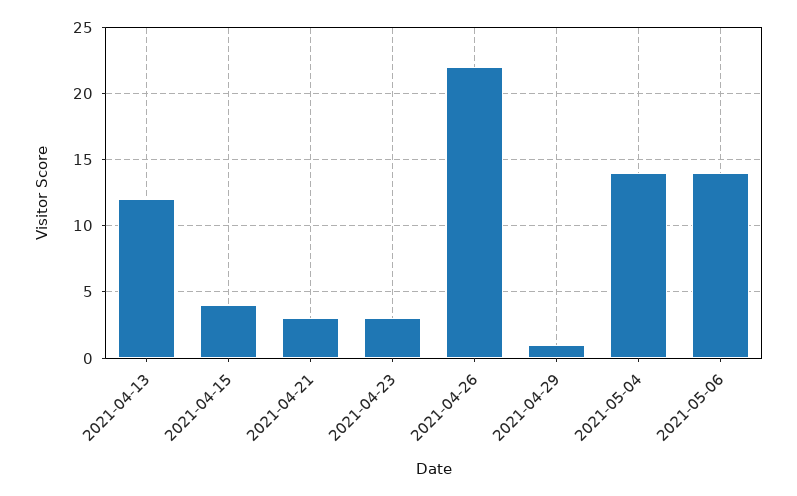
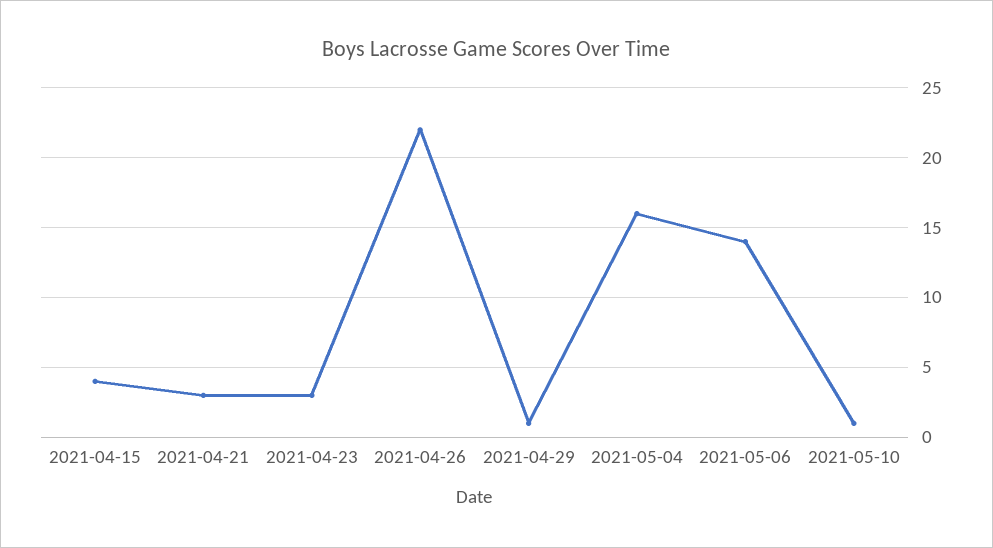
2021-04-13: 12 -> none
2021-05-04: 14 -> 16
2021-05-10: none -> 1

